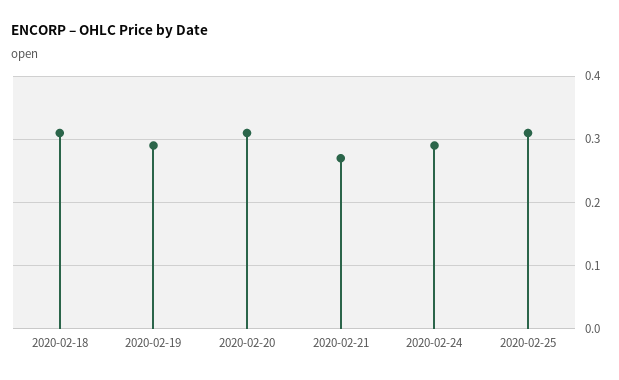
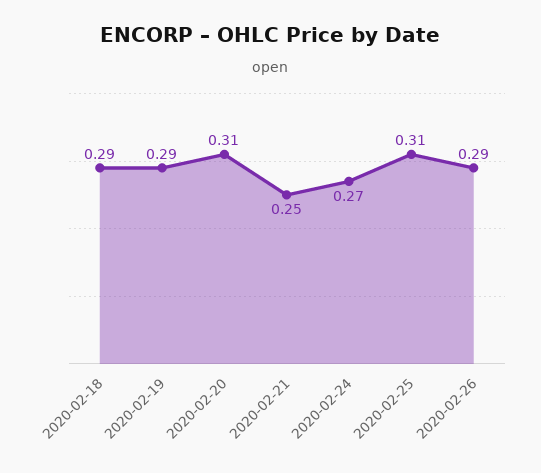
2020-02-18: 0.31 -> 0.29
2020-02-21: 0.27 -> 0.25
2020-02-24: 0.29 -> 0.27
2020-02-26: none -> 0.29

